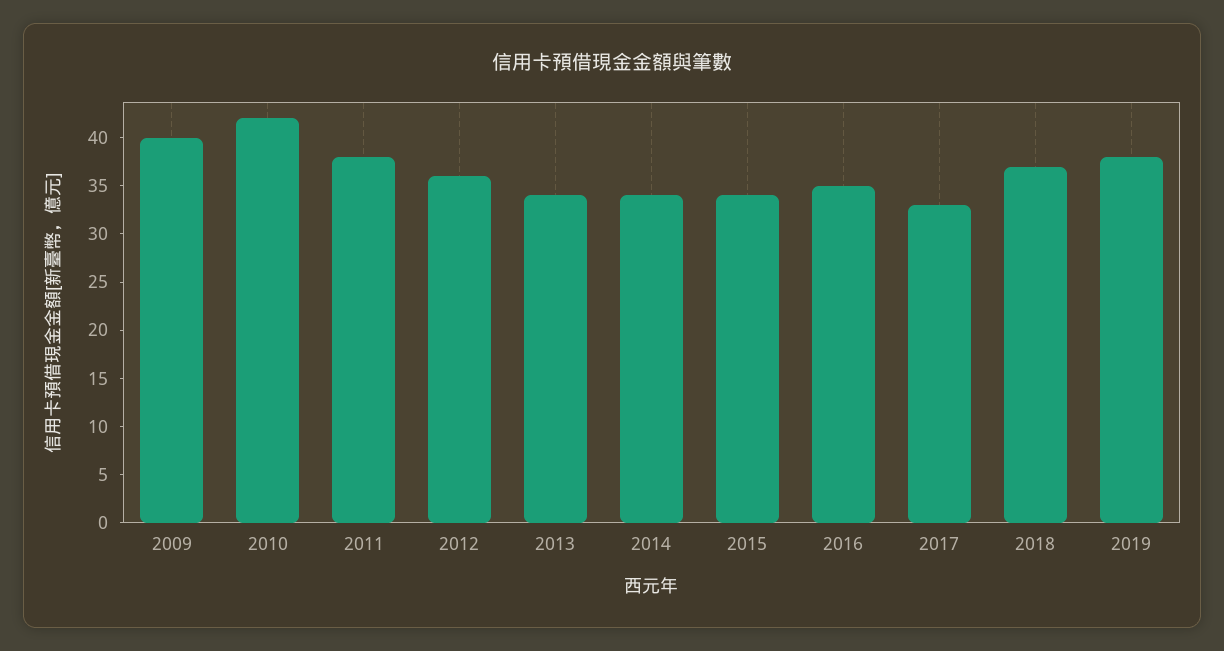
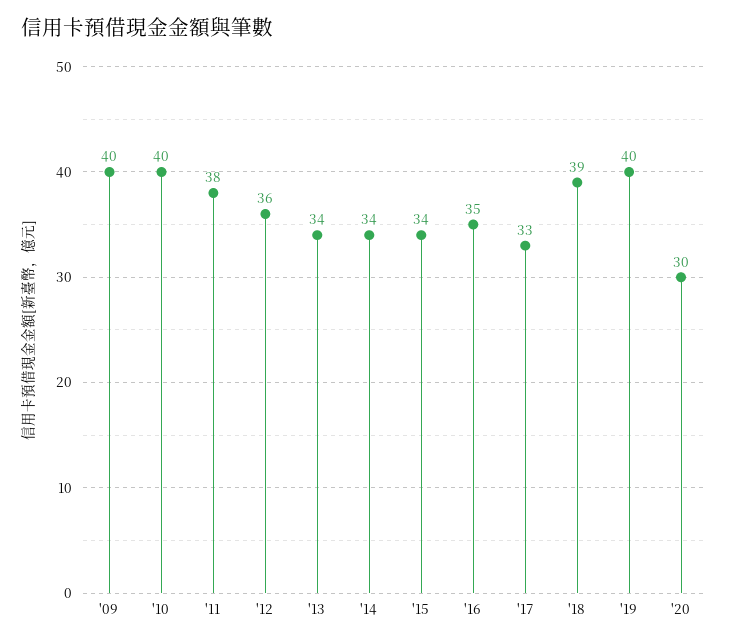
2010: 42 -> 40
2018: 37 -> 39
2019: 38 -> 40
'20: none -> 30

